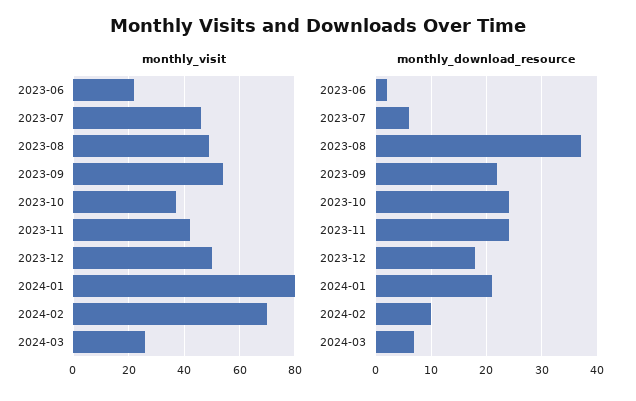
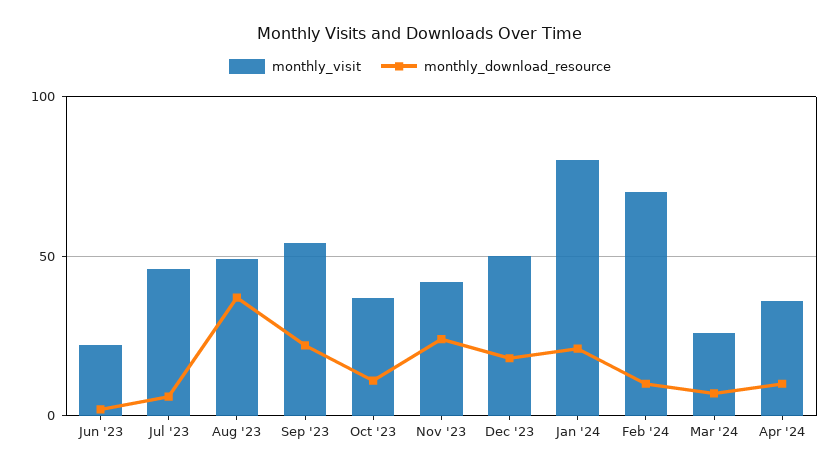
monthly_download_resource, 2023-10: 25 -> 10
monthly_visit, Apr '24: none -> 35
monthly_download_resource, Apr '24: none -> 10

